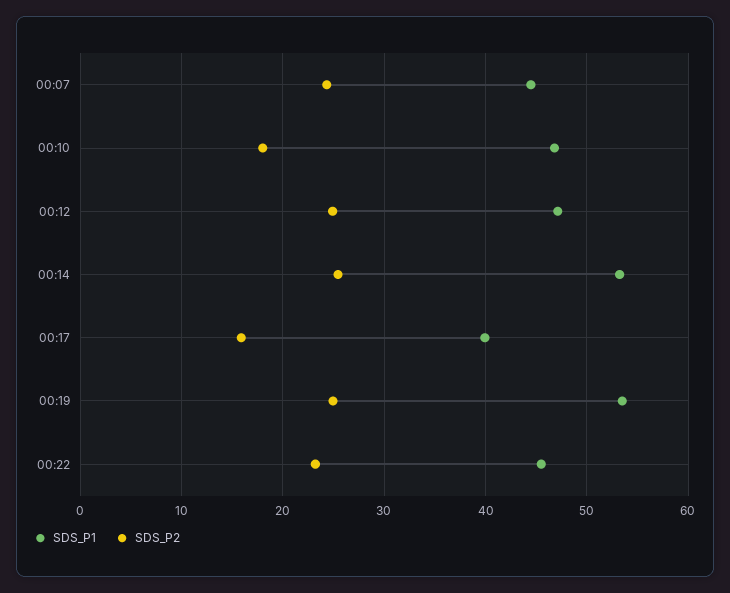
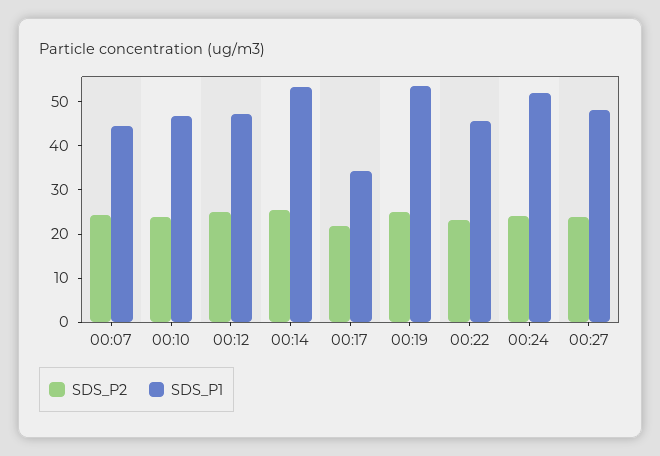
SDS_P2, 00:10: 18 -> 24
SDS_P1, 00:17: 40 -> 34
SDS_P2, 00:17: 16 -> 22
SDS_P2, 00:24: none -> 24
SDS_P1, 00:24: none -> 52
SDS_P2, 00:27: none -> 24
SDS_P1, 00:27: none -> 48

